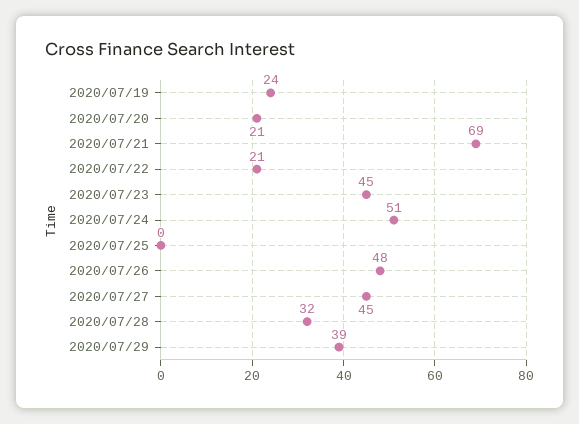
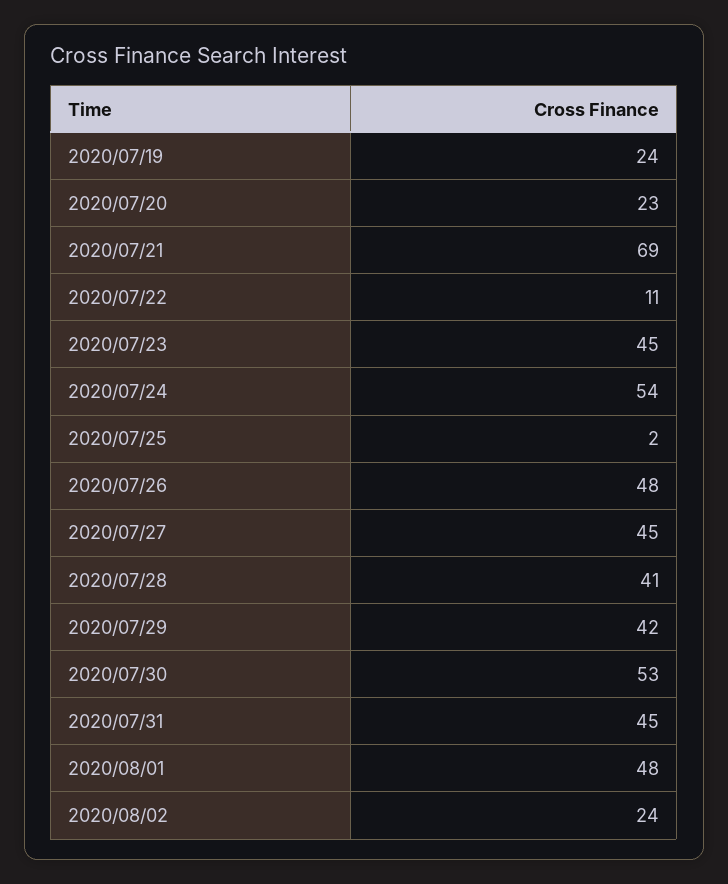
2020/07/20: 21 -> 23
2020/07/22: 21 -> 11
2020/07/24: 51 -> 54
2020/07/25: 0 -> 2
2020/07/28: 32 -> 41
2020/07/29: 39 -> 42
2020/07/30: none -> 53
2020/07/31: none -> 45
2020/08/01: none -> 48
2020/08/02: none -> 24

